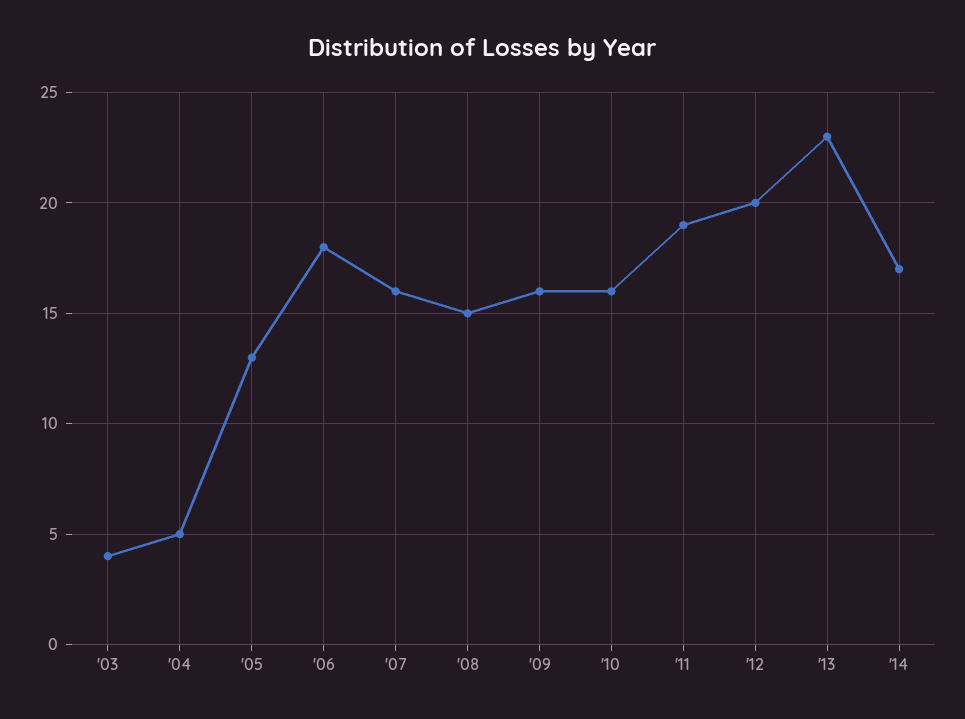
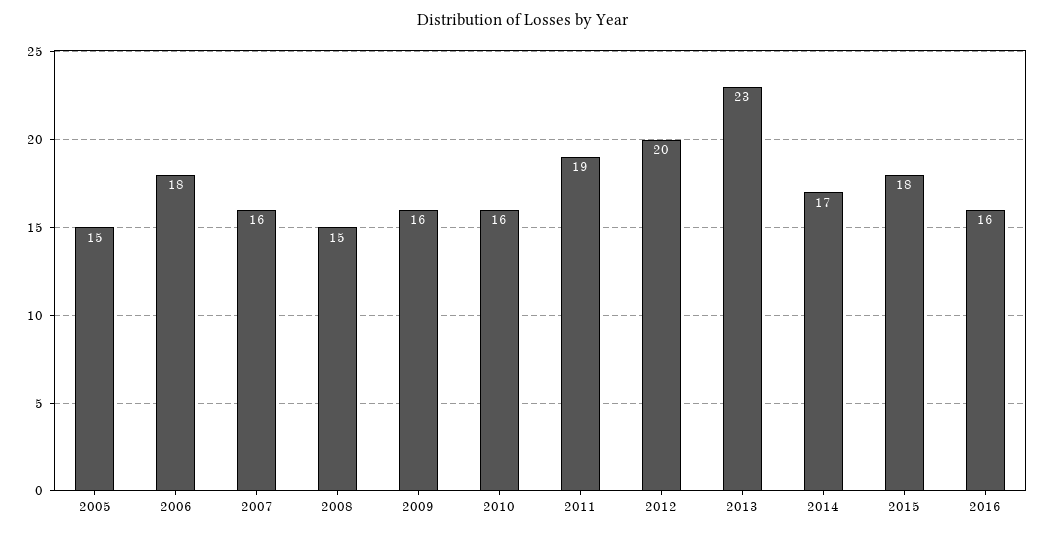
'03: 4 -> none
'04: 5 -> none
'05: 13 -> 15
2015: none -> 18
2016: none -> 16

